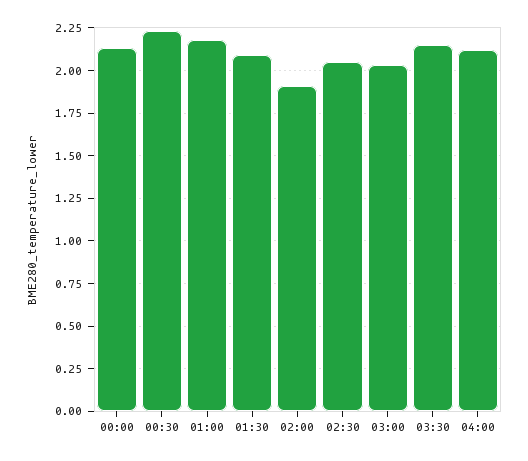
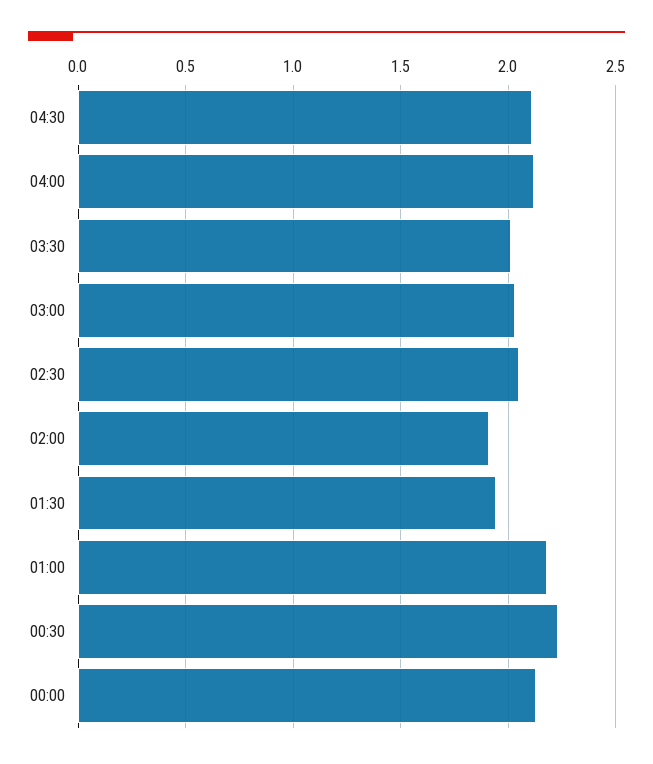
01:30: 2.1 -> 1.95
03:30: 2.15 -> 2
04:30: none -> 2.1

